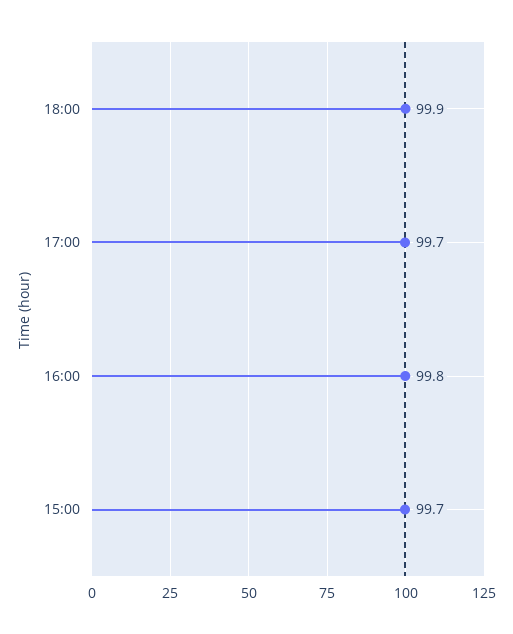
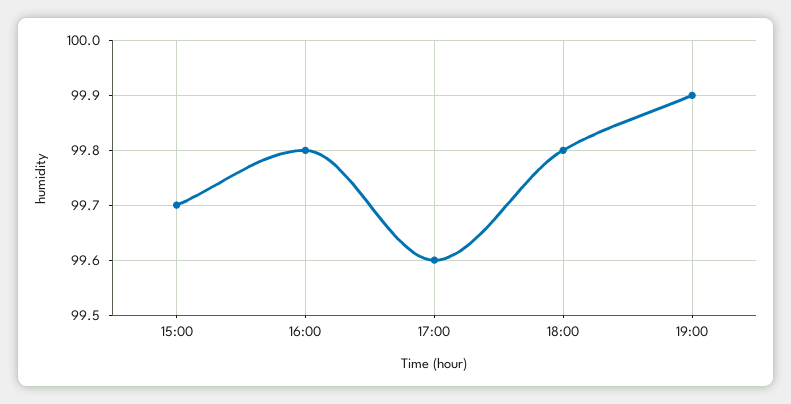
18:00: 99.9 -> 99.8
17:00: 99.7 -> 99.6
19:00: none -> 99.9

